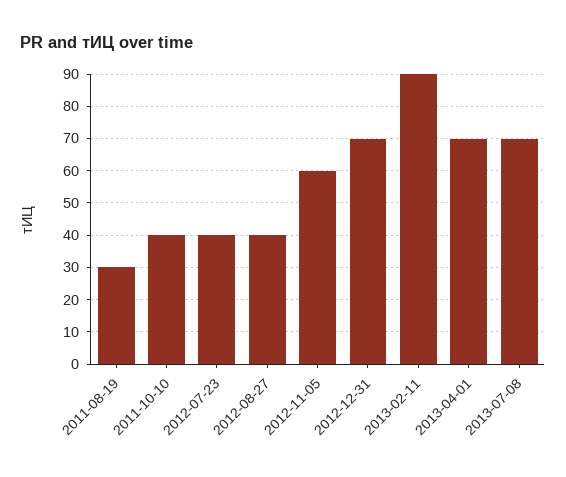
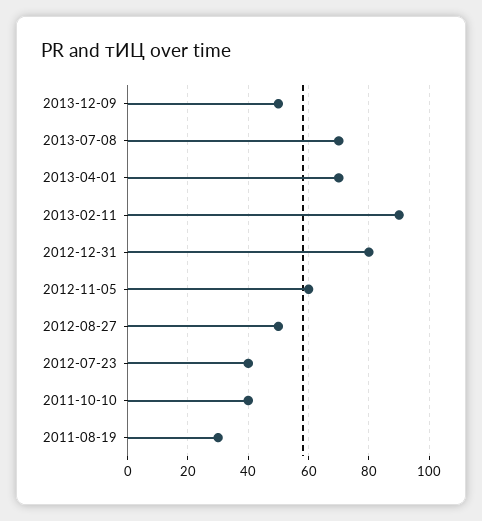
2012-08-27: 40 -> 50
2012-12-31: 70 -> 80
2013-12-09: none -> 50

